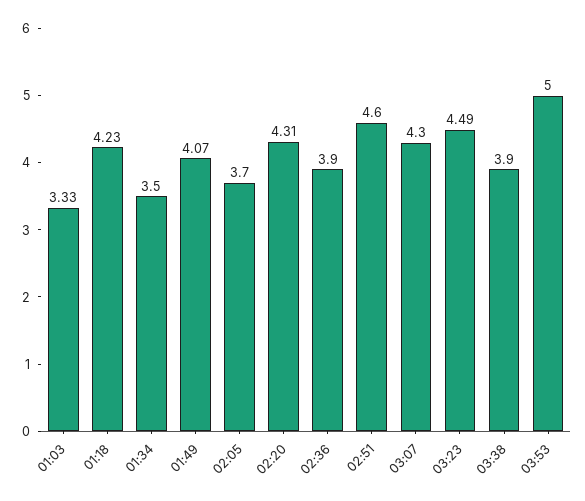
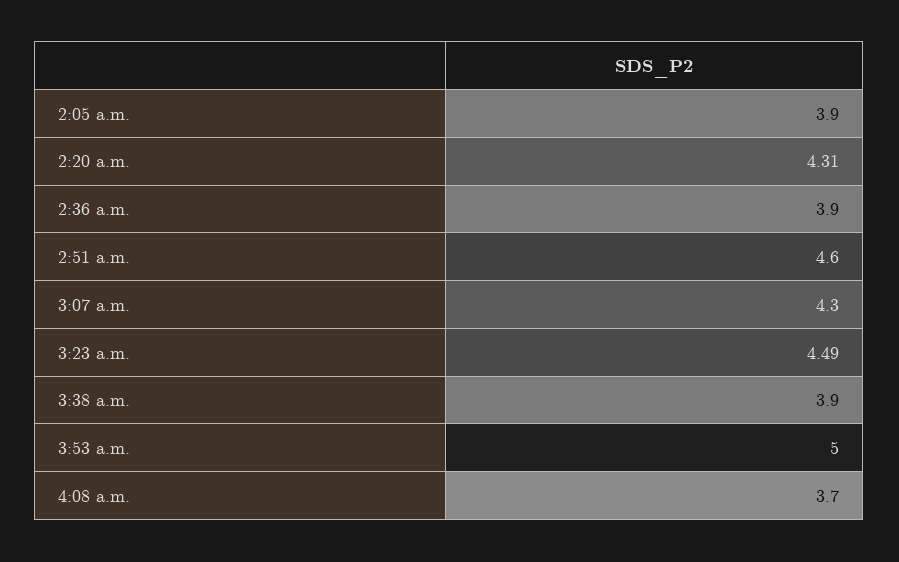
01:03: 3.33 -> none
01:18: 4.23 -> none
01:34: 3.5 -> none
01:49: 4.07 -> none
02:05: 3.7 -> 3.9
4:08 a.m.: none -> 3.7

